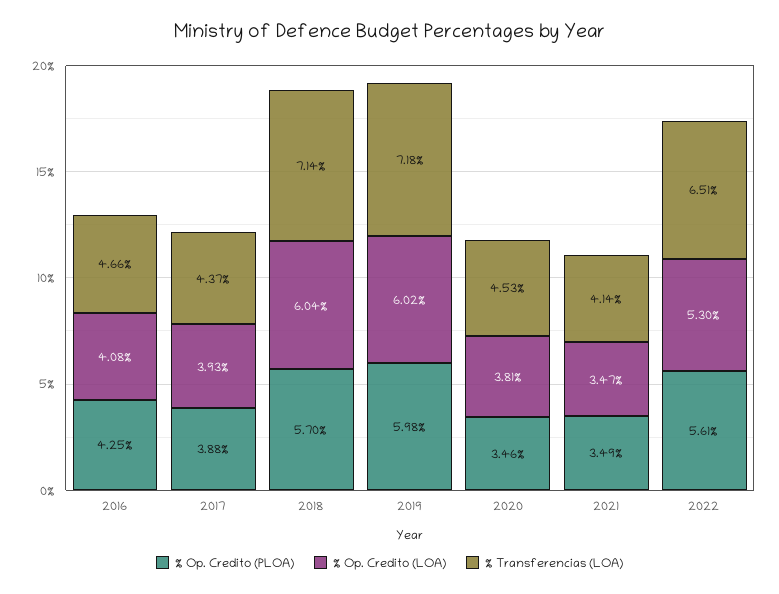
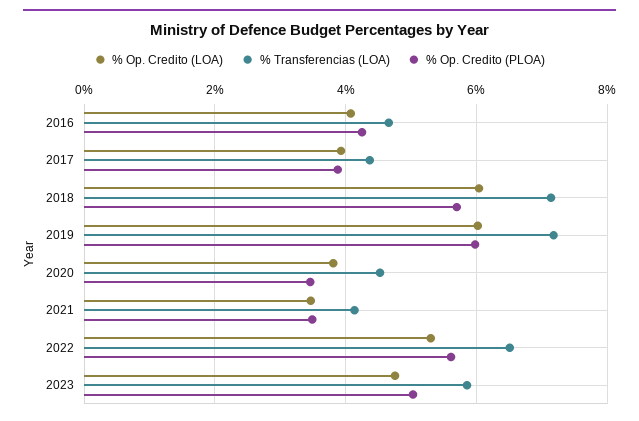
% Op. Credito (LOA), 2023: none -> 4.8
% Transferencias (LOA), 2023: none -> 5.8
% Op. Credito (PLOA), 2023: none -> 5

